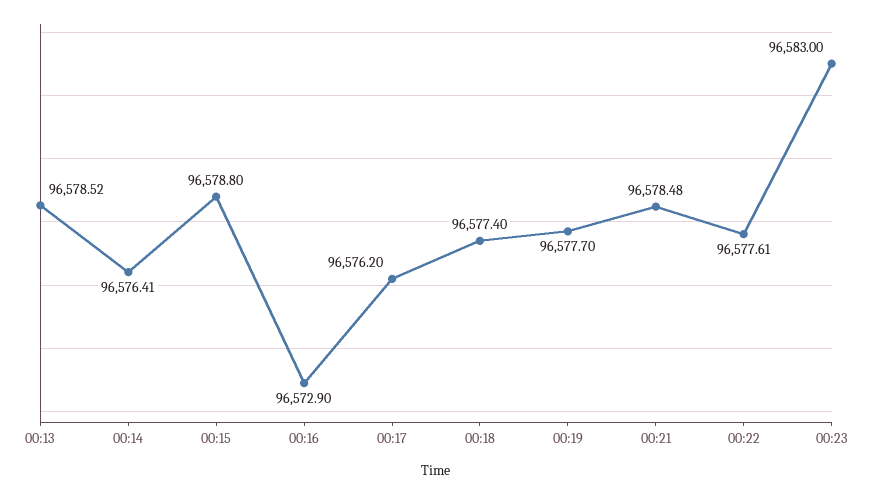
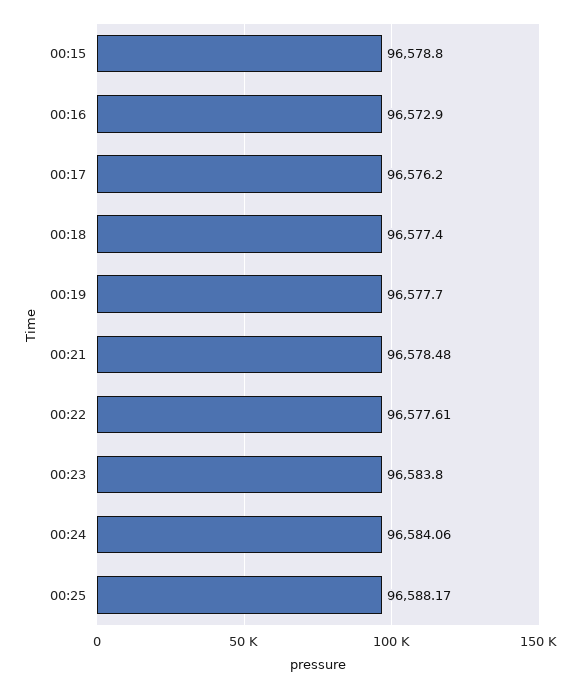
00:13: 96578.52 -> none
00:14: 96576.41 -> none
00:23: 96583 -> 96583.8
00:24: none -> 96584.06
00:25: none -> 96588.17

